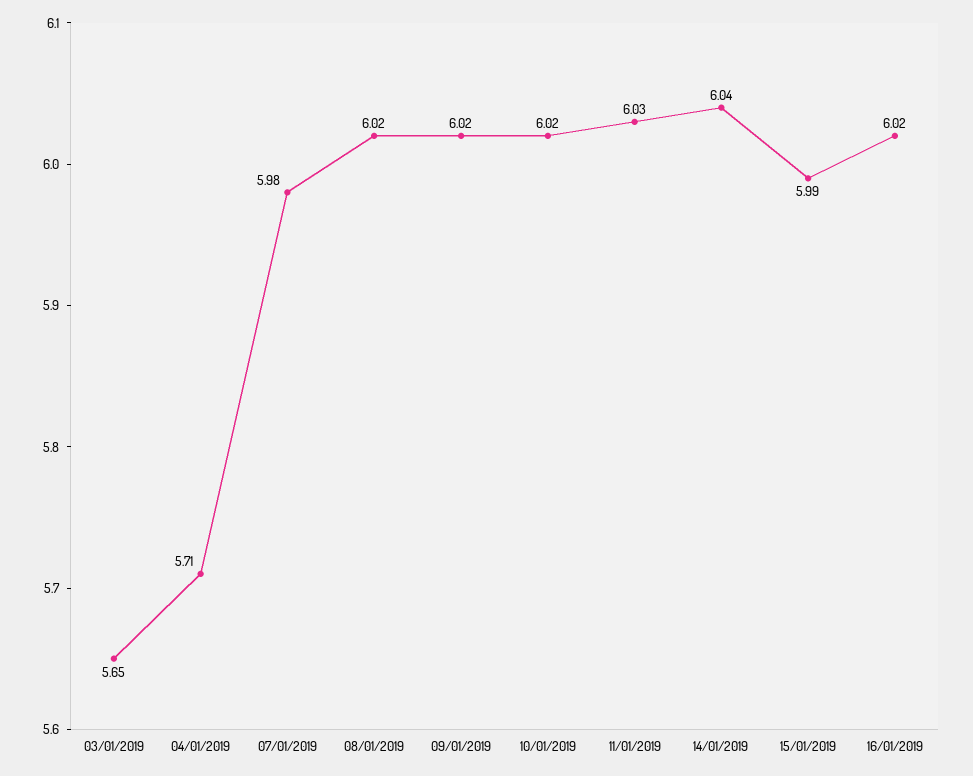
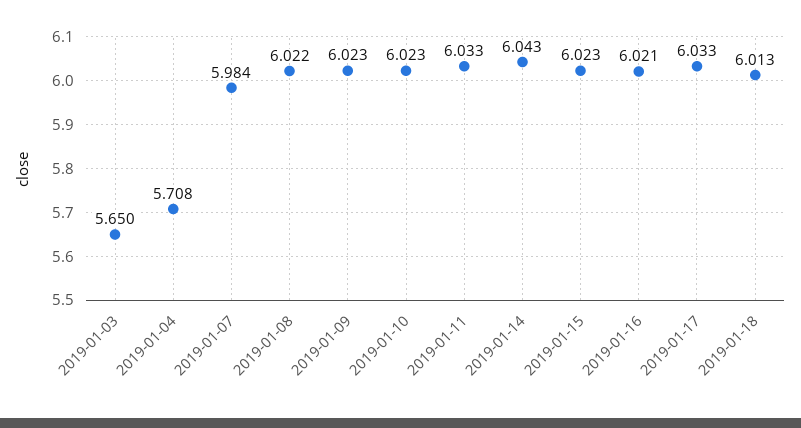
15/01/2019: 5.99 -> 6.023
2019-01-17: none -> 6.033
2019-01-18: none -> 6.013

